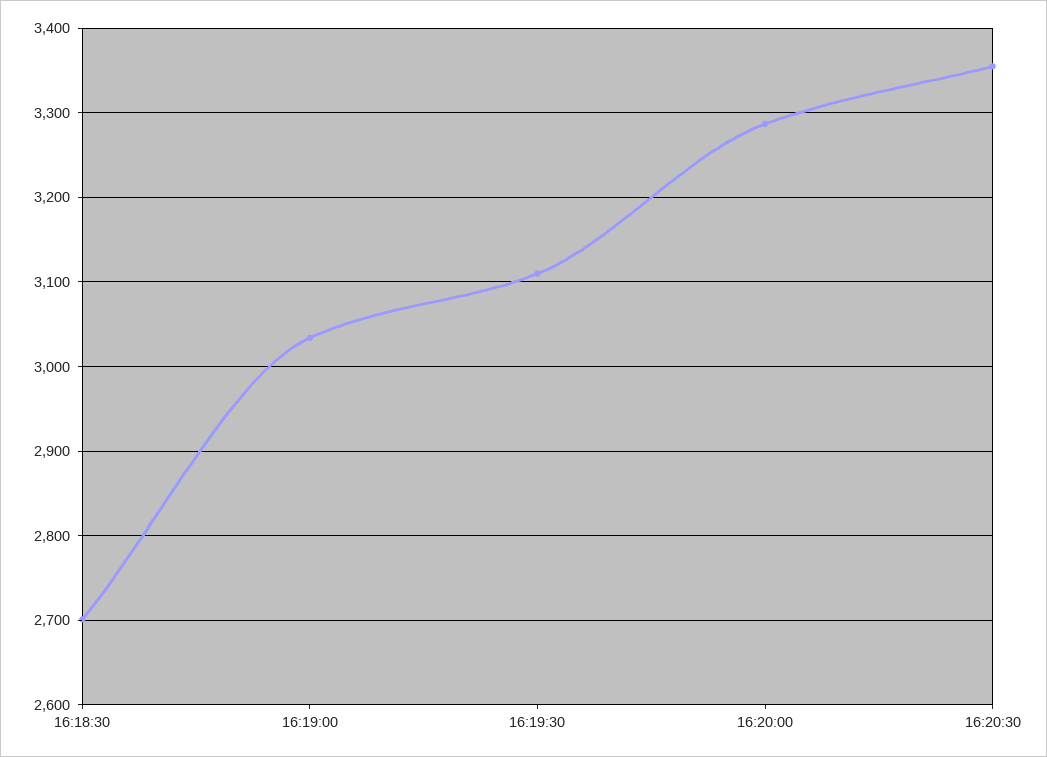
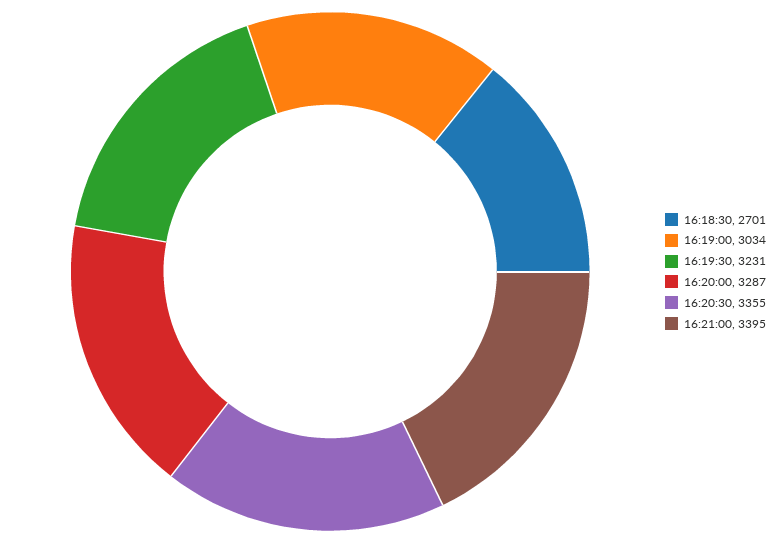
16:19:30: 3110 -> 3231
16:21:00: none -> 3395

